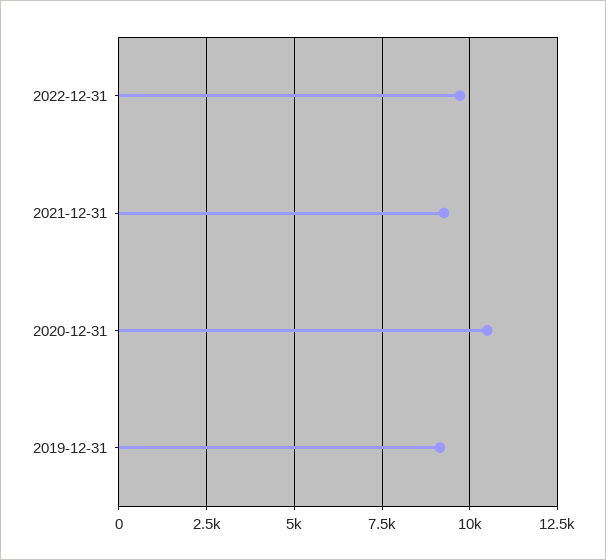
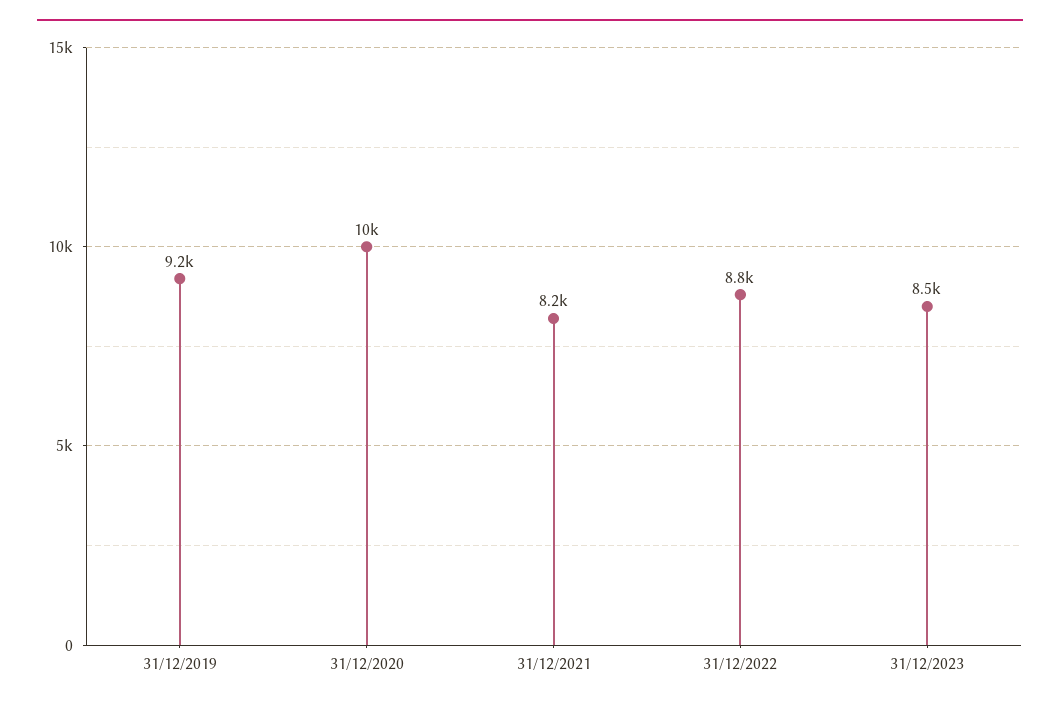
2022-12-31: 9750 -> 8800
2021-12-31: 9250 -> 8200
31/12/2023: none -> 8500

